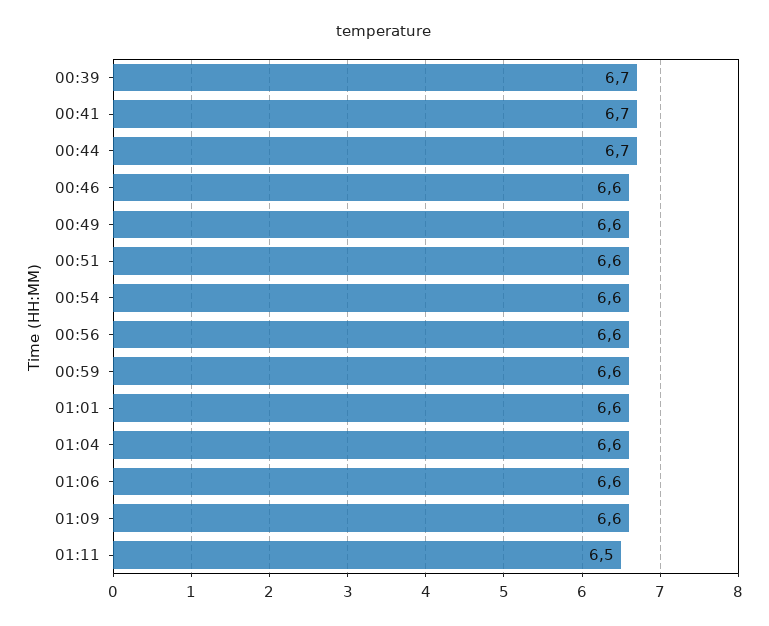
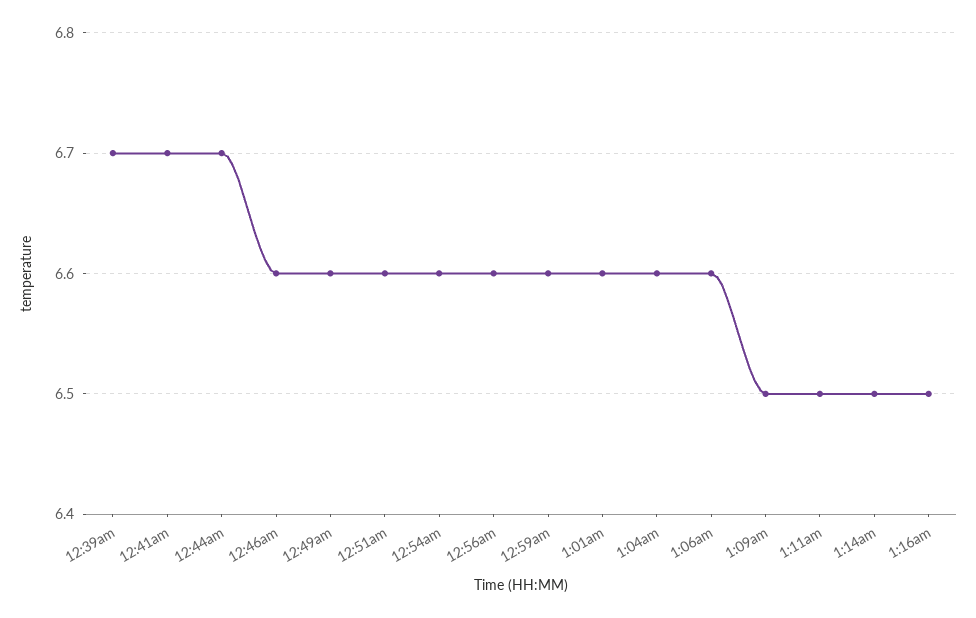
01:09: 6.6 -> 6.5
1:14am: none -> 6.5
1:16am: none -> 6.5

